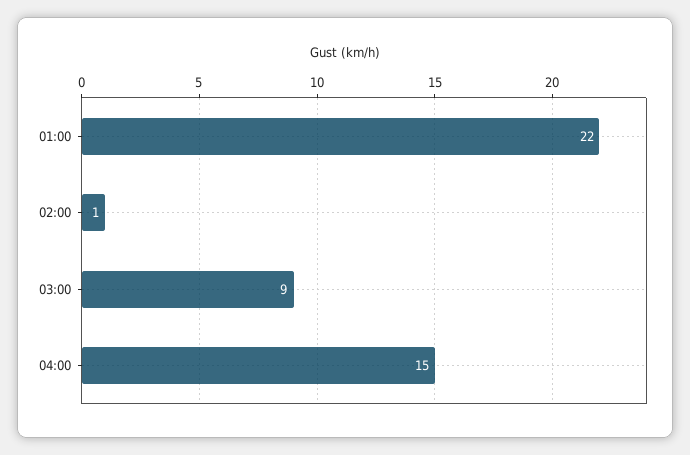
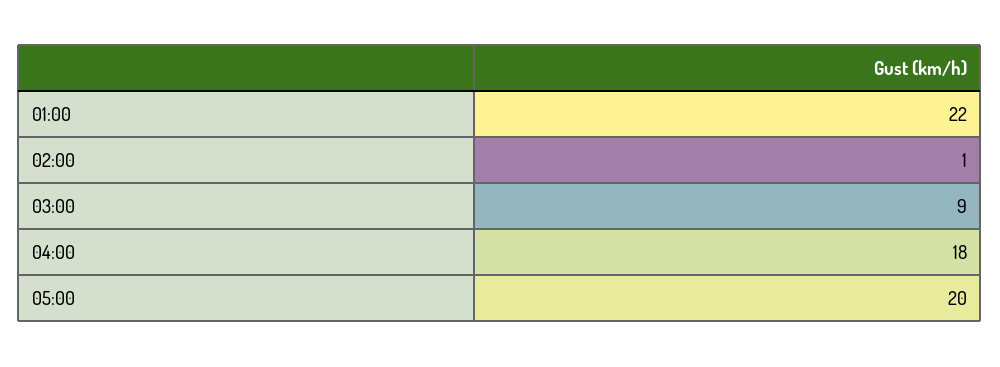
04:00: 15 -> 18
05:00: none -> 20

